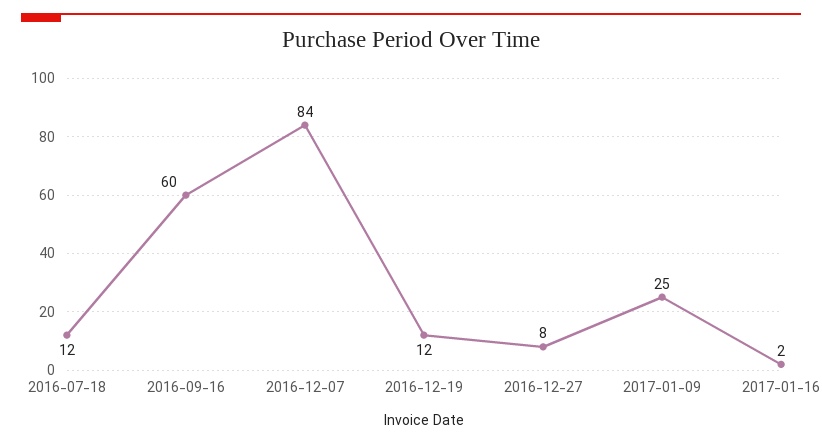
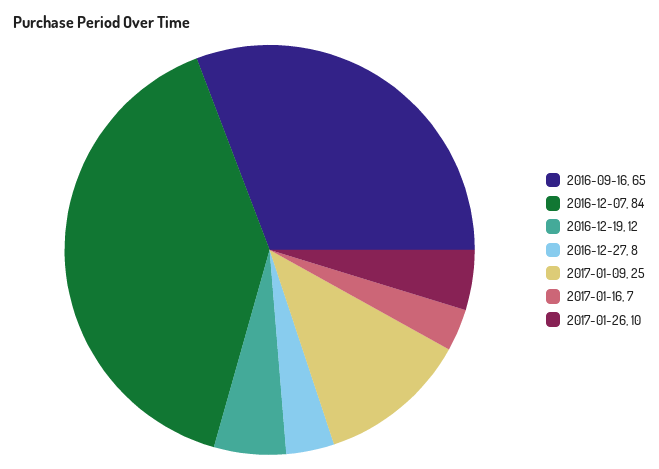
2016-07-18: 12 -> none
2016-09-16: 60 -> 65
2017-01-16: 2 -> 7
2017-01-26: none -> 10

